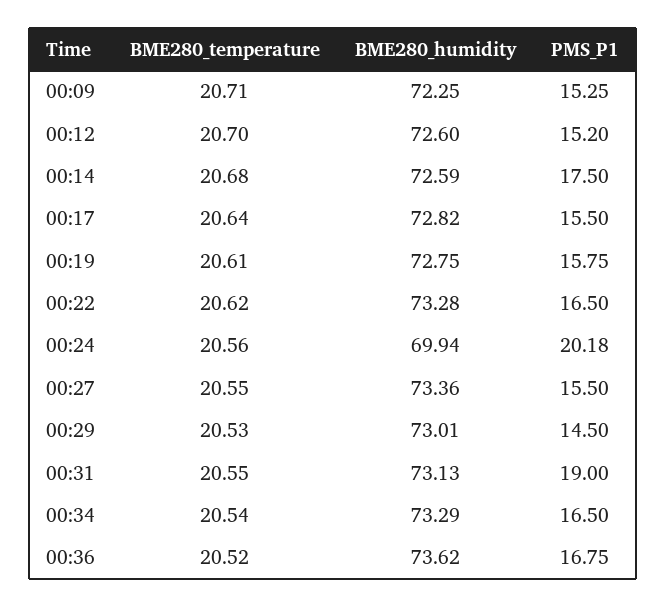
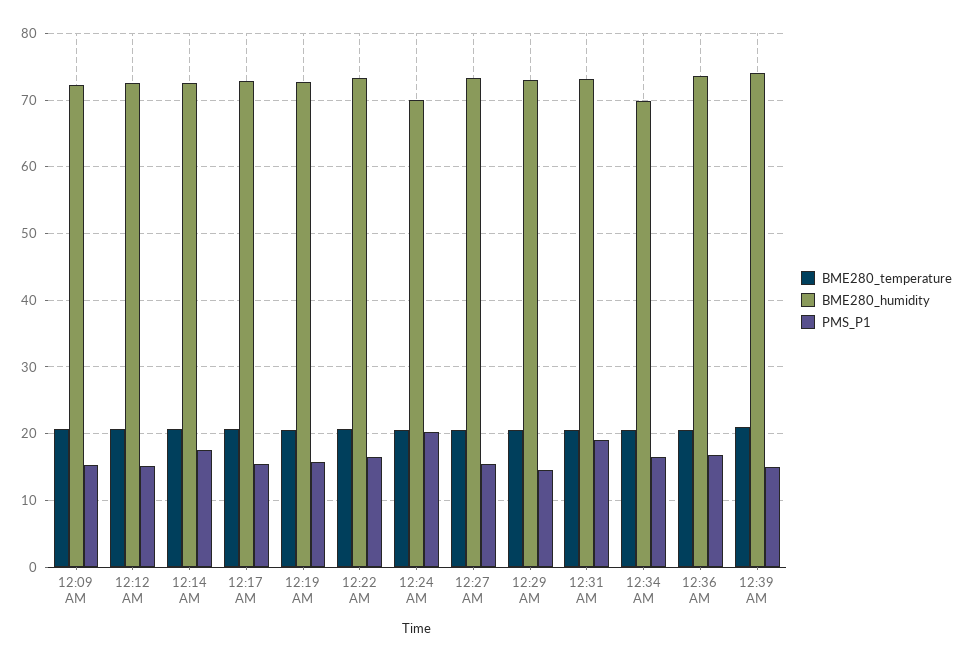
BME280_humidity, 00:34: 73.29 -> 70
BME280_temperature, 12:39 AM: none -> 21
BME280_humidity, 12:39 AM: none -> 74
PMS_P1, 12:39 AM: none -> 15

